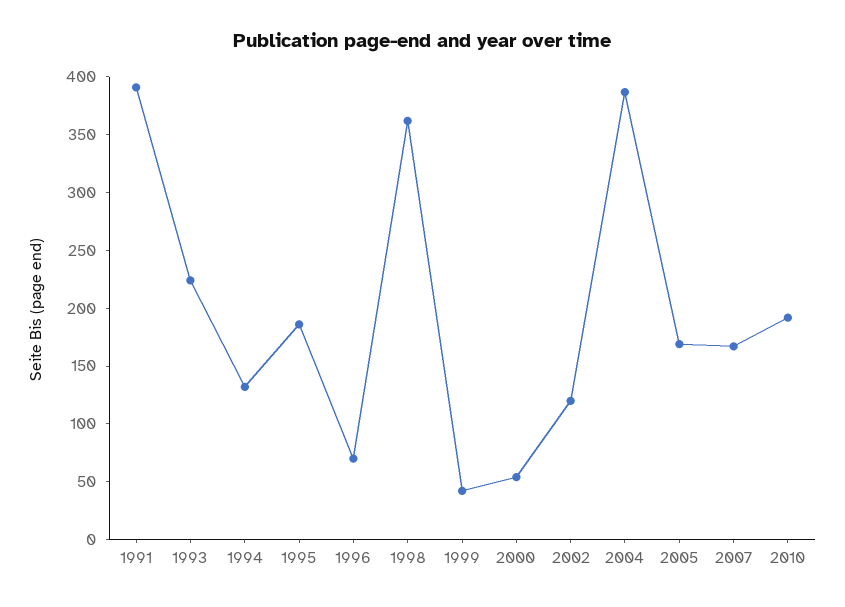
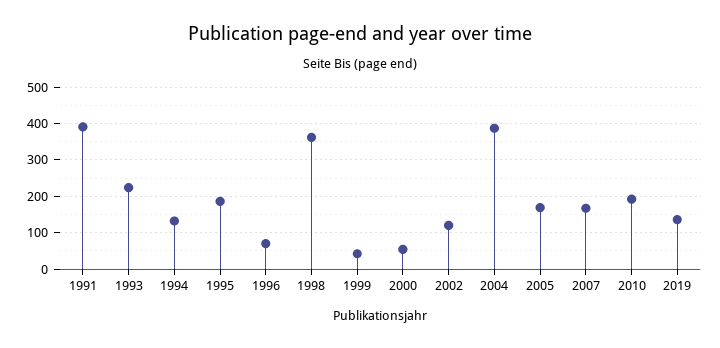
2019: none -> 140

